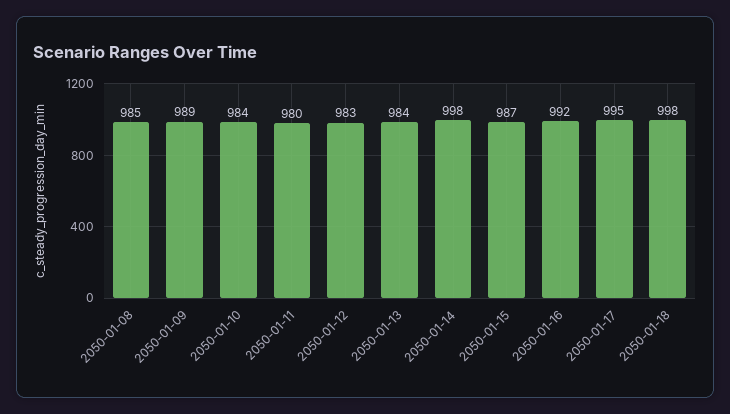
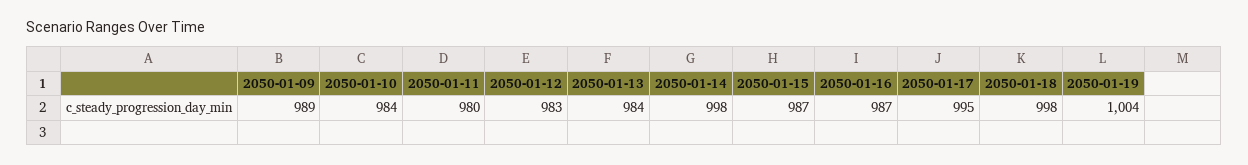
2050-01-08: 985 -> none
2050-01-16: 992 -> 987
2050-01-19: none -> 1004

